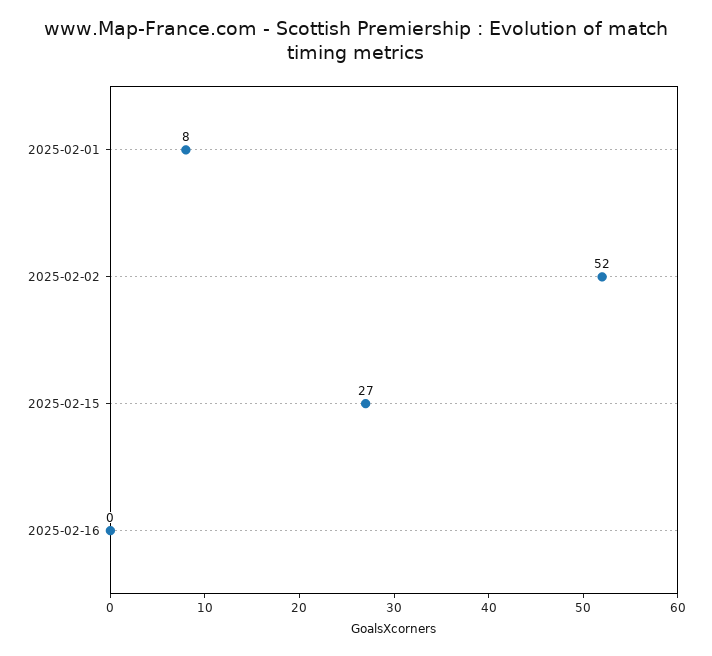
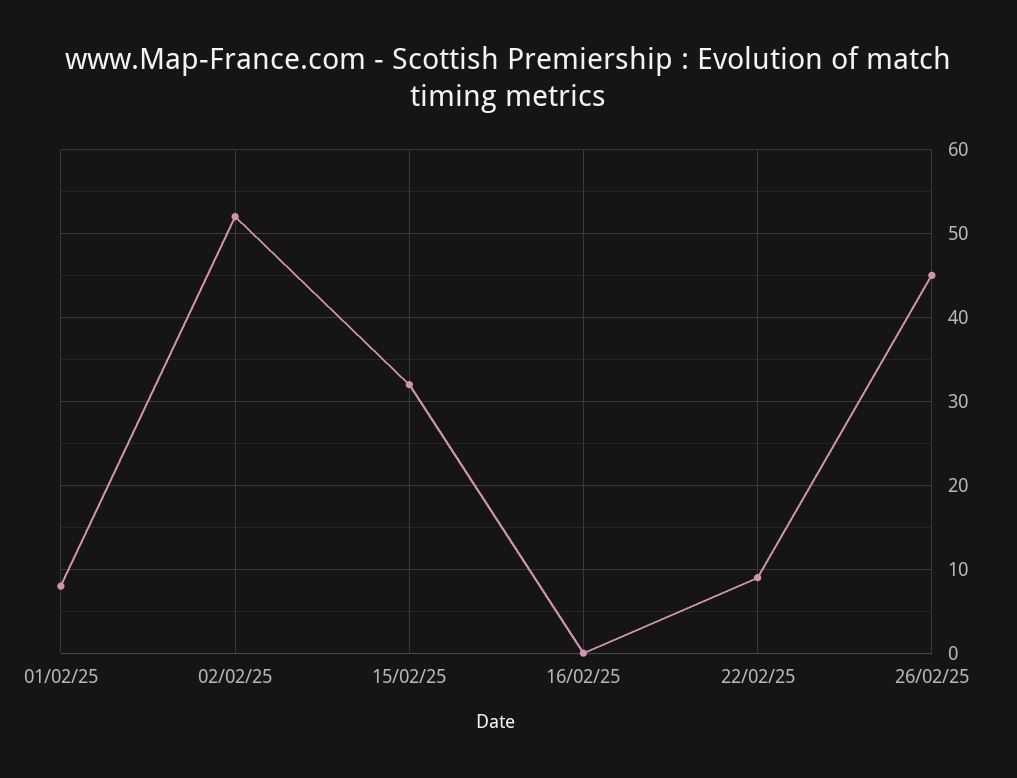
2025-02-15: 27 -> 32
22/02/25: none -> 9
26/02/25: none -> 45

